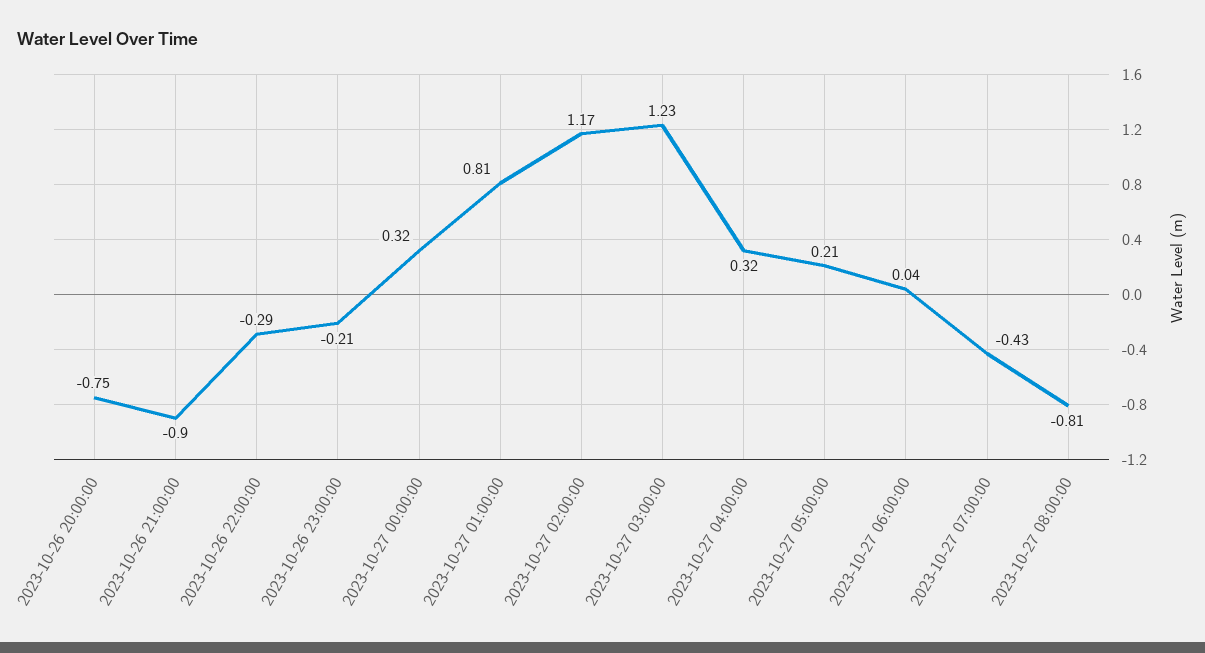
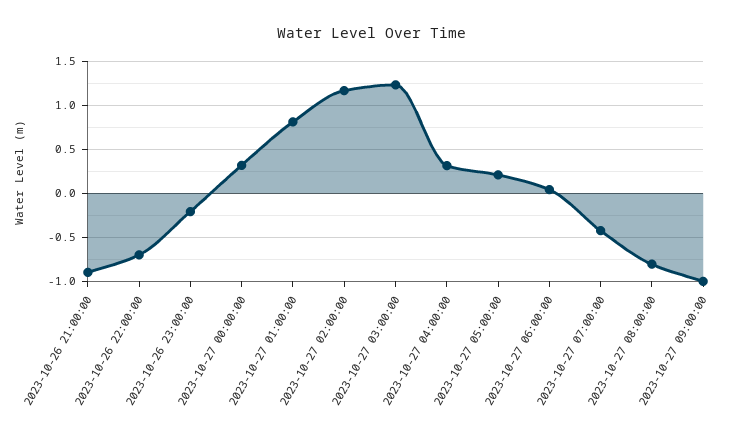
2023-10-26 20:00:00: -0.75 -> none
2023-10-26 22:00:00: -0.29 -> -0.7
2023-10-27 09:00:00: none -> -1

